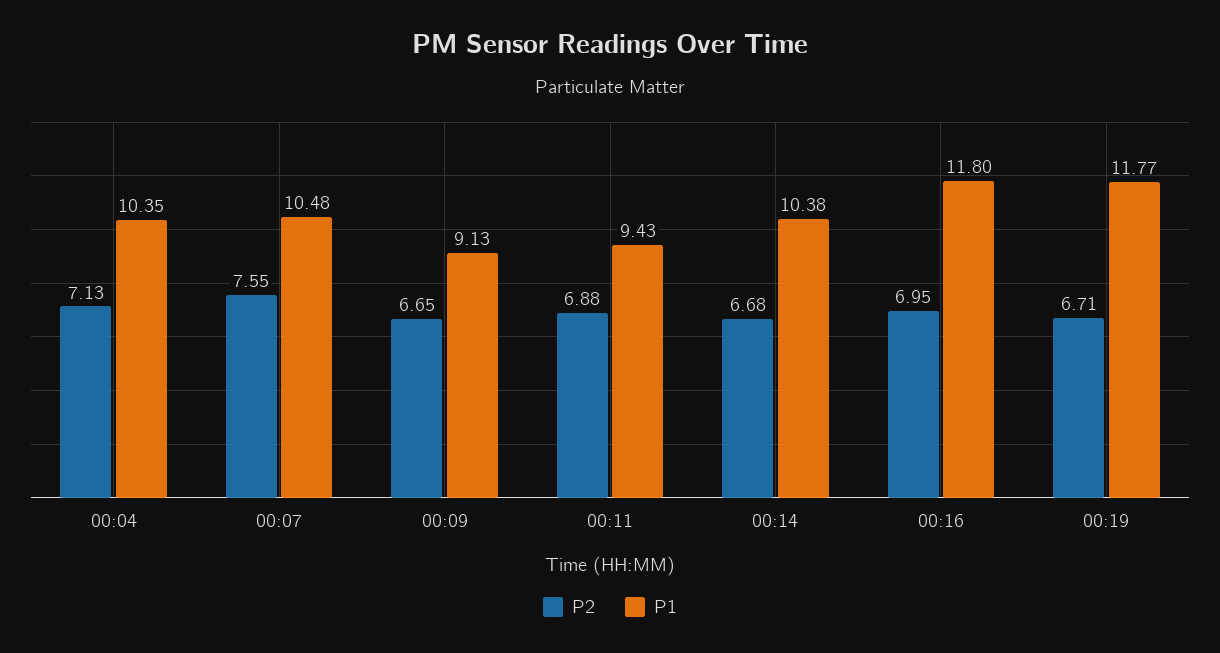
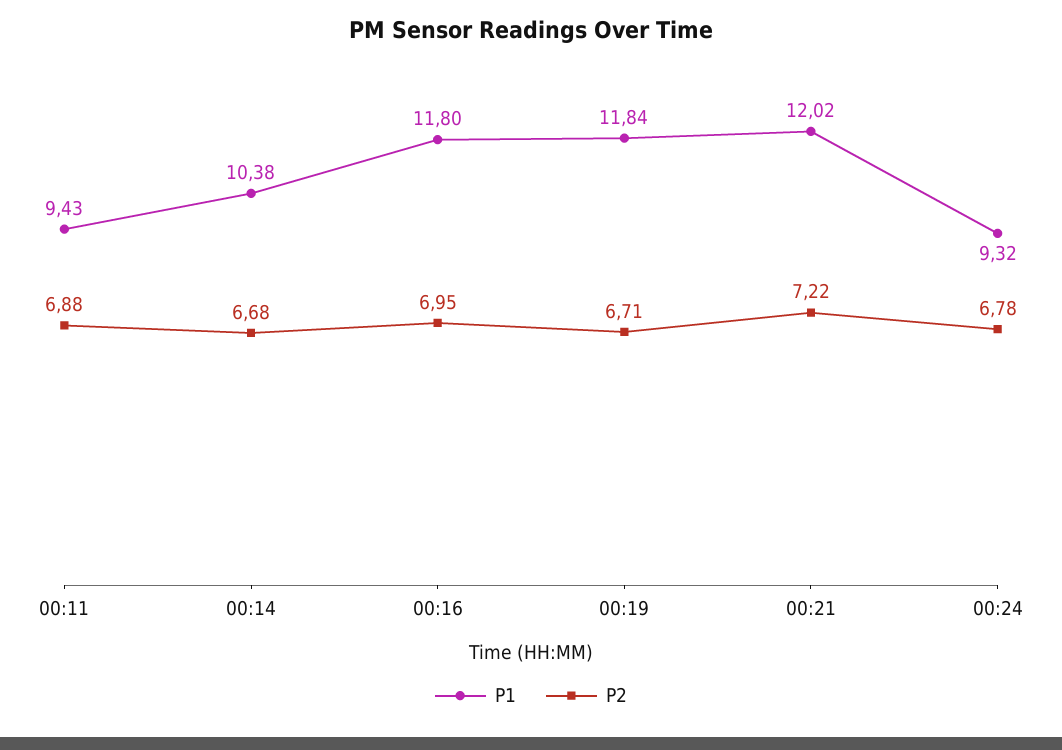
P2, 00:04: 7.13 -> none
P1, 00:04: 10.35 -> none
P2, 00:07: 7.55 -> none
P1, 00:07: 10.48 -> none
P2, 00:09: 6.65 -> none
P1, 00:09: 9.13 -> none
P1, 00:19: 11.77 -> 11.84
P1, 00:21: none -> 12.02
P2, 00:21: none -> 7.22
P1, 00:24: none -> 9.32
P2, 00:24: none -> 6.78

